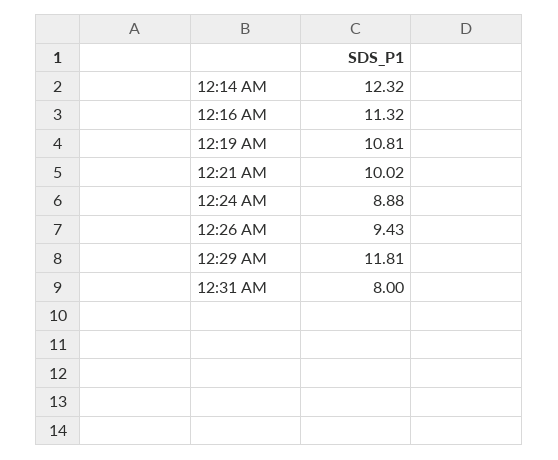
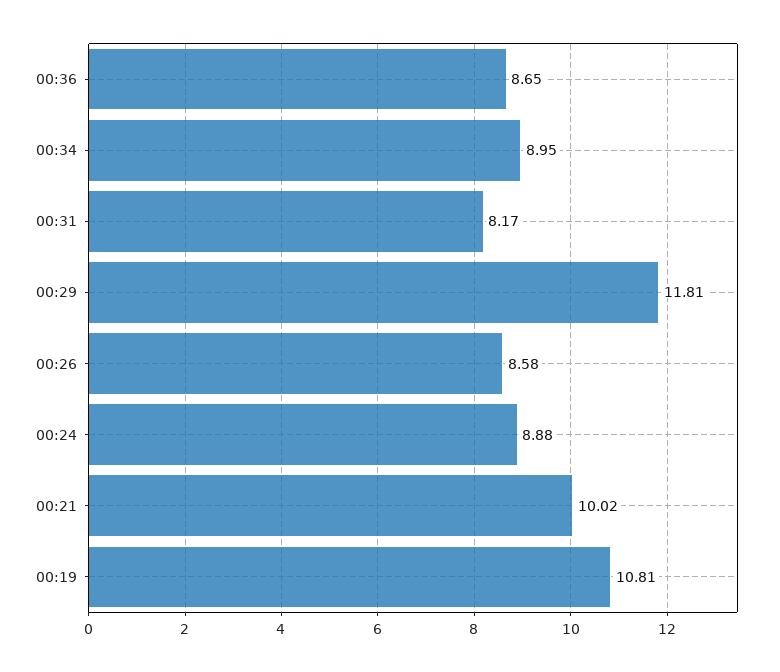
12:14 AM: 12.32 -> none
12:16 AM: 11.32 -> none
12:26 AM: 9.43 -> 8.58
12:31 AM: 8 -> 8.17
00:36: none -> 8.65
00:34: none -> 8.95

